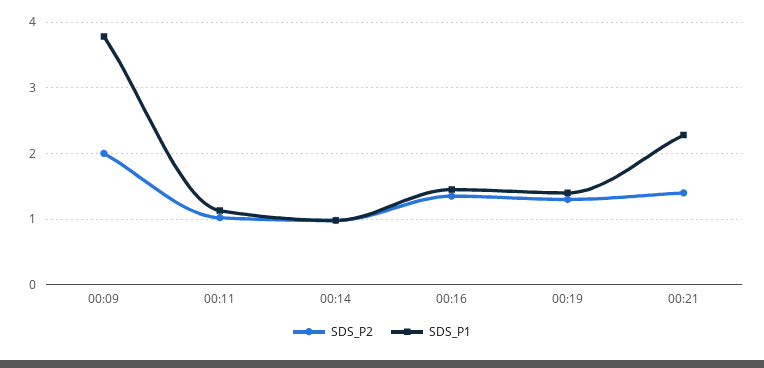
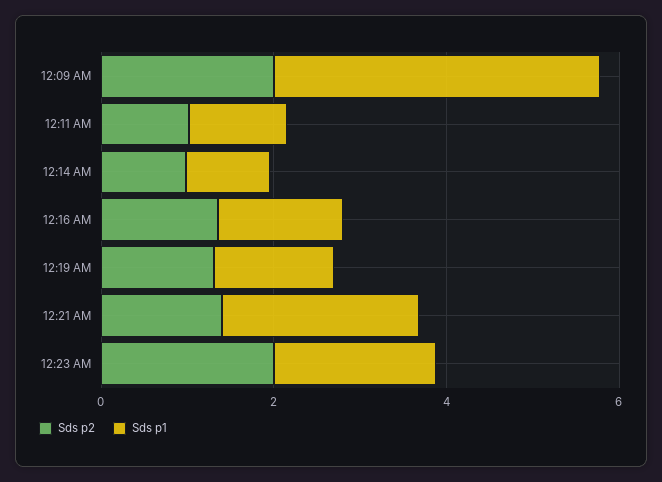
SDS_P2, 12:23 AM: none -> 2
SDS_P1, 12:23 AM: none -> 2

